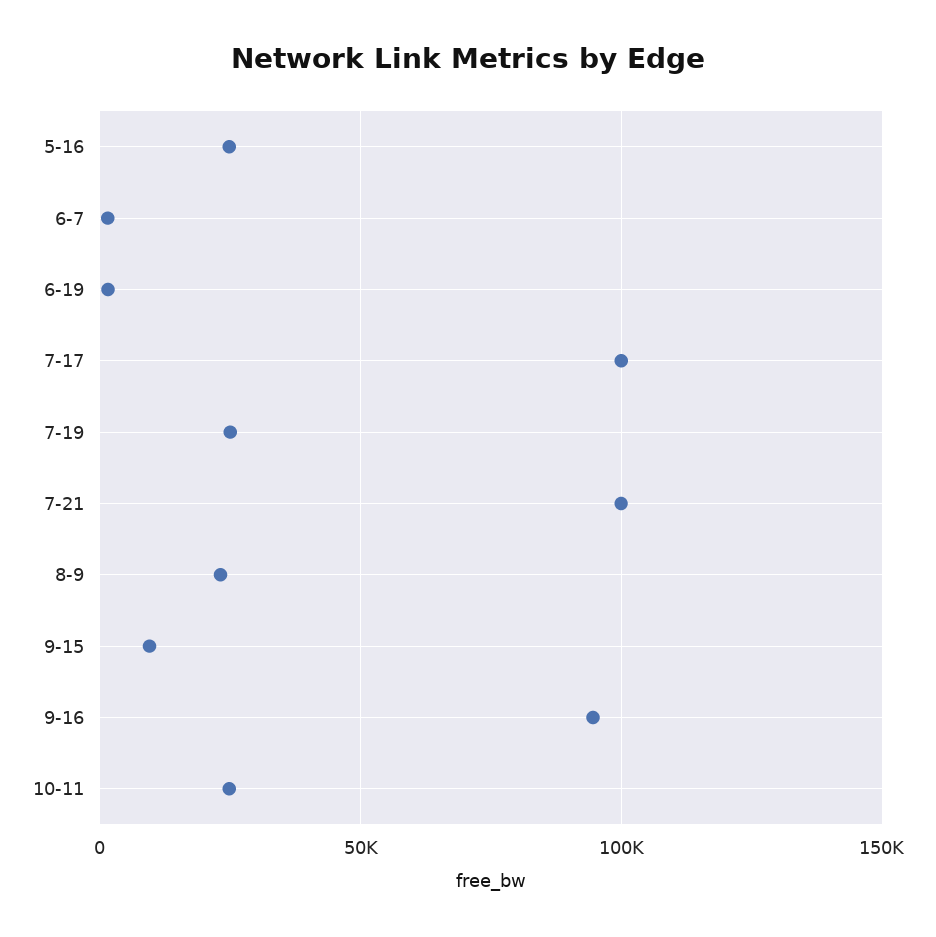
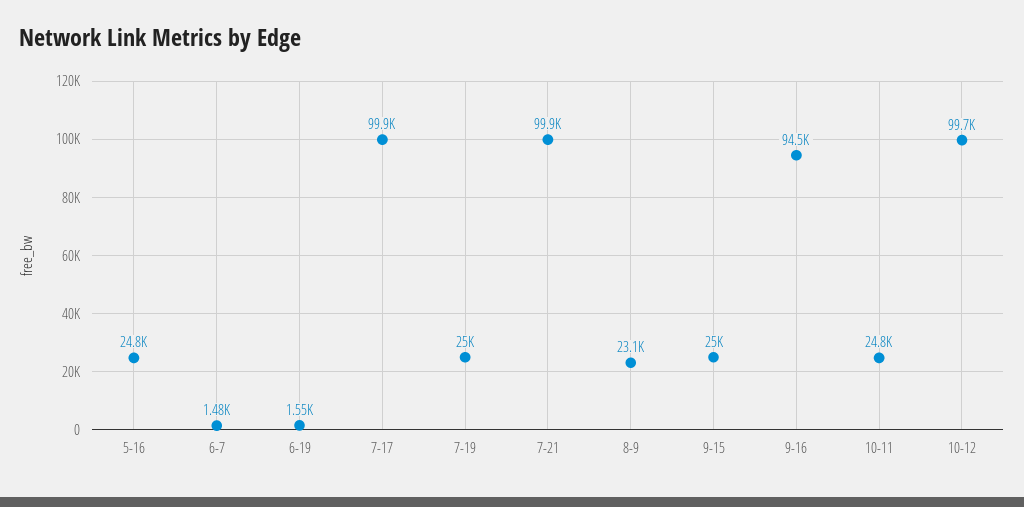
9-15: 10000 -> 25000
10-12: none -> 99700

